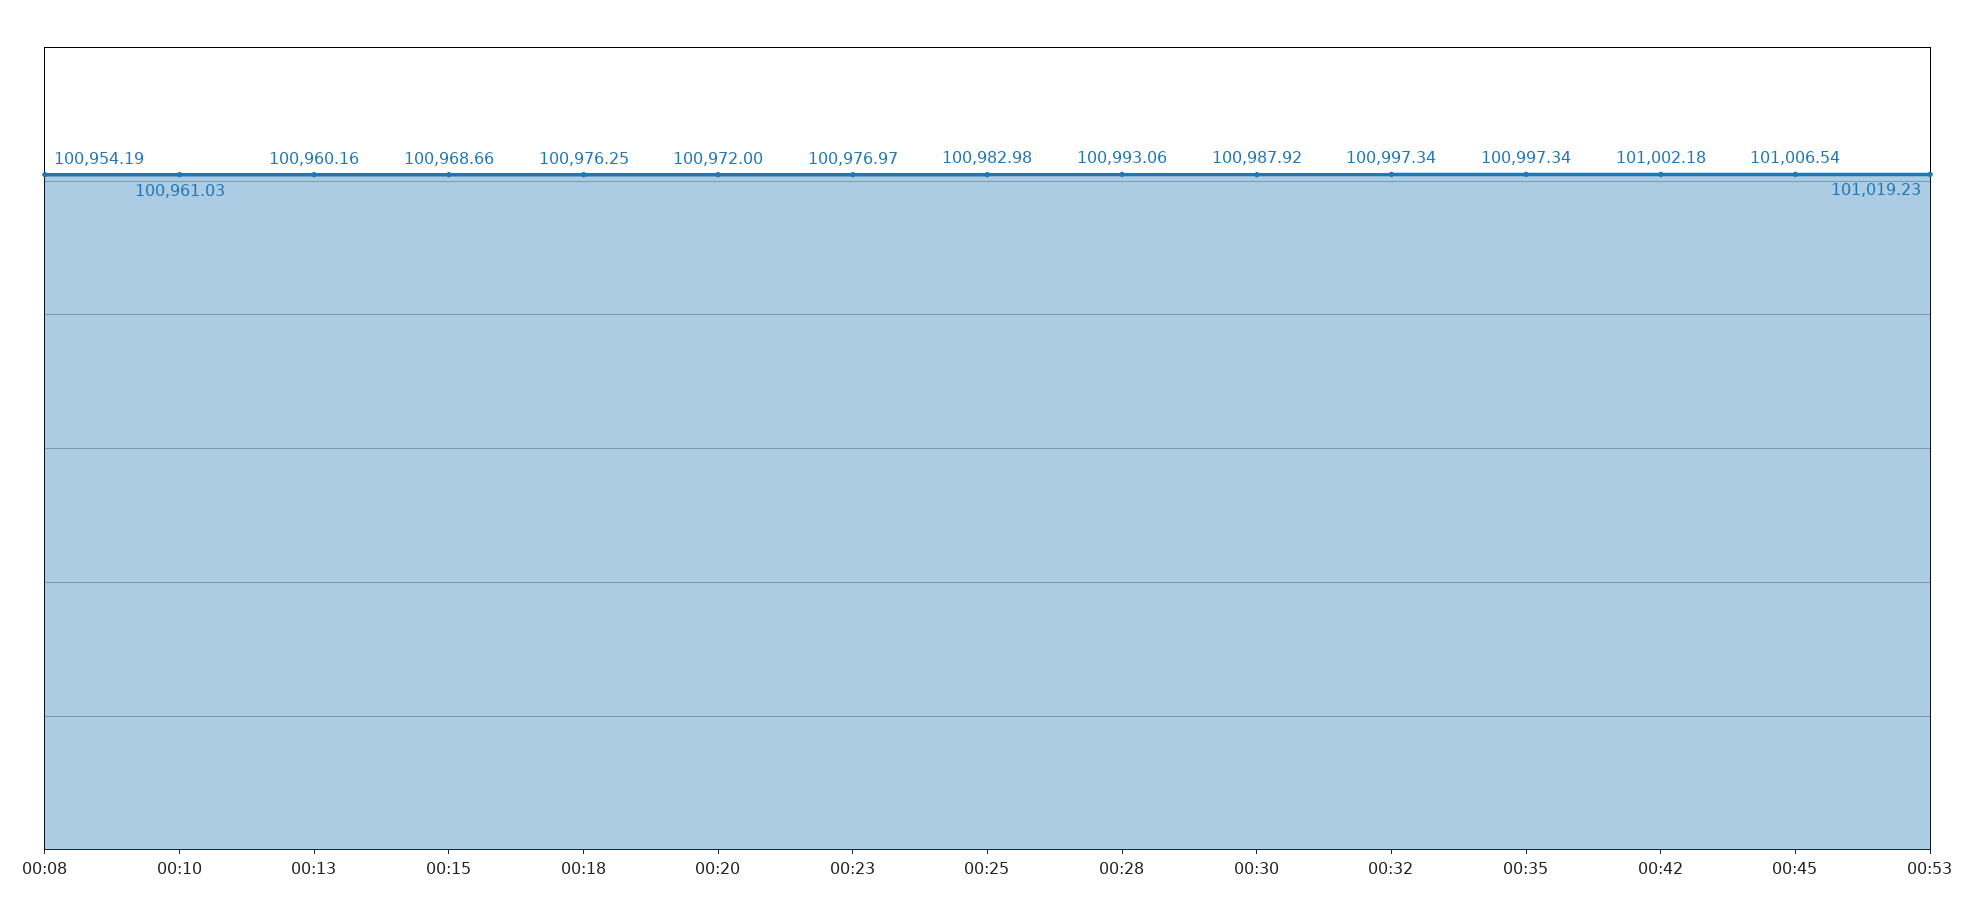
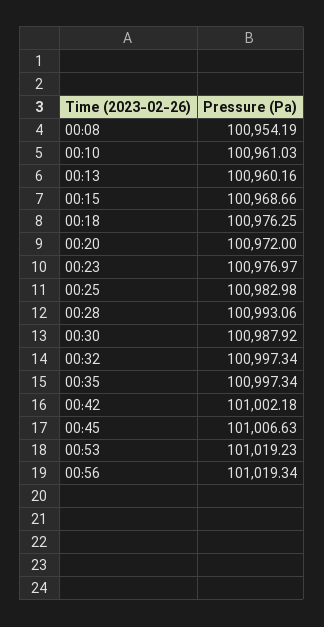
00:45: 101006.54 -> 101006.63
00:56: none -> 101019.34

